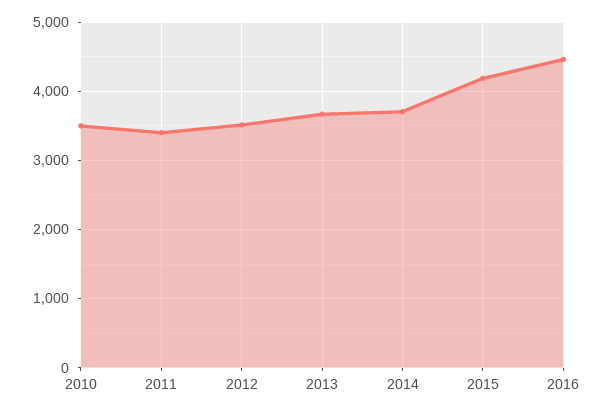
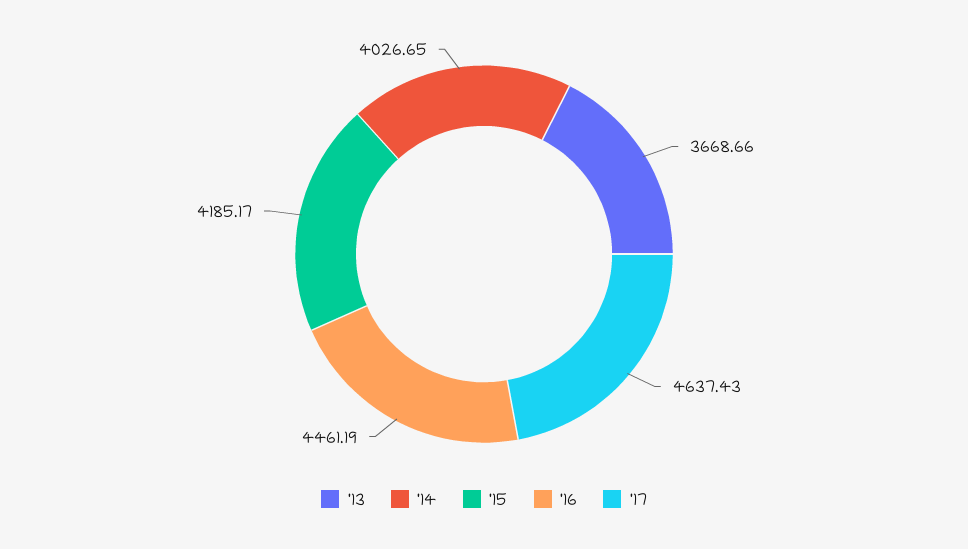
2010: 3500 -> none
2011: 3400 -> none
2012: 3500 -> none
2014: 3700 -> 4026.65
'17: none -> 4637.43

